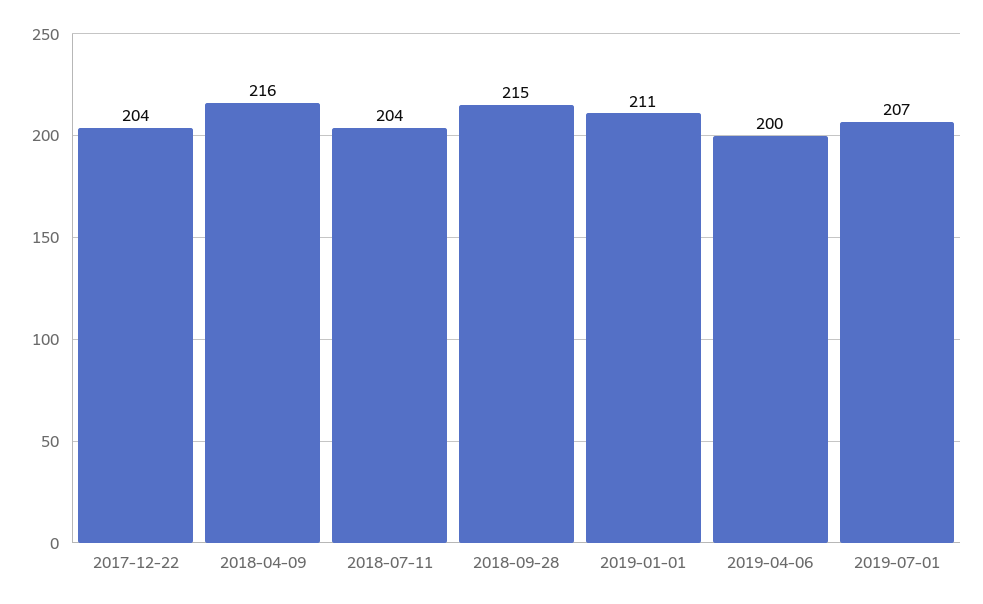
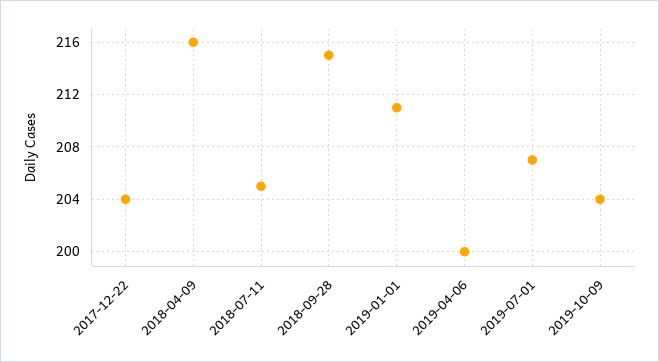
2018-07-11: 204 -> 205
2019-10-09: none -> 204

